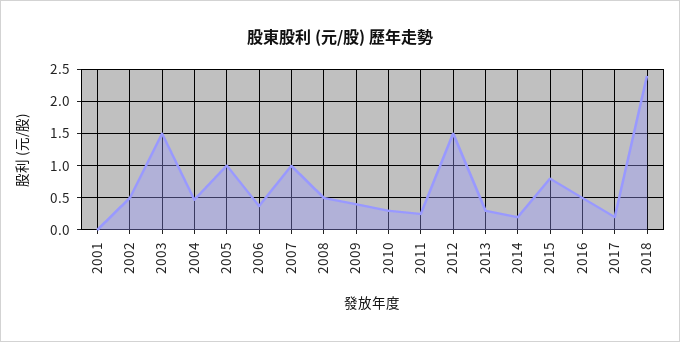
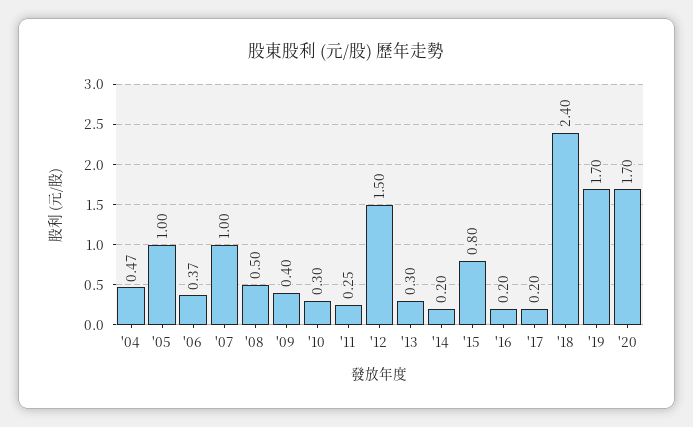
2001: 0 -> none
2002: 0.5 -> none
2003: 1.5 -> none
2016: 0.5 -> 0.2
'19: none -> 1.7
'20: none -> 1.7

